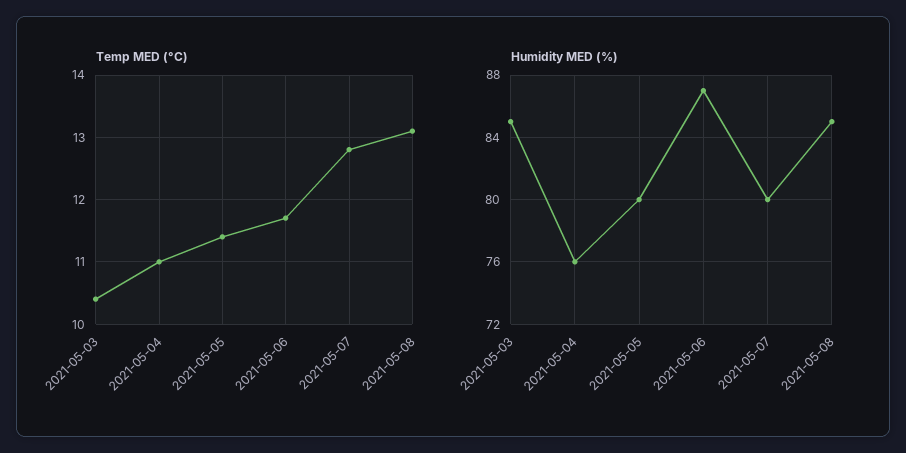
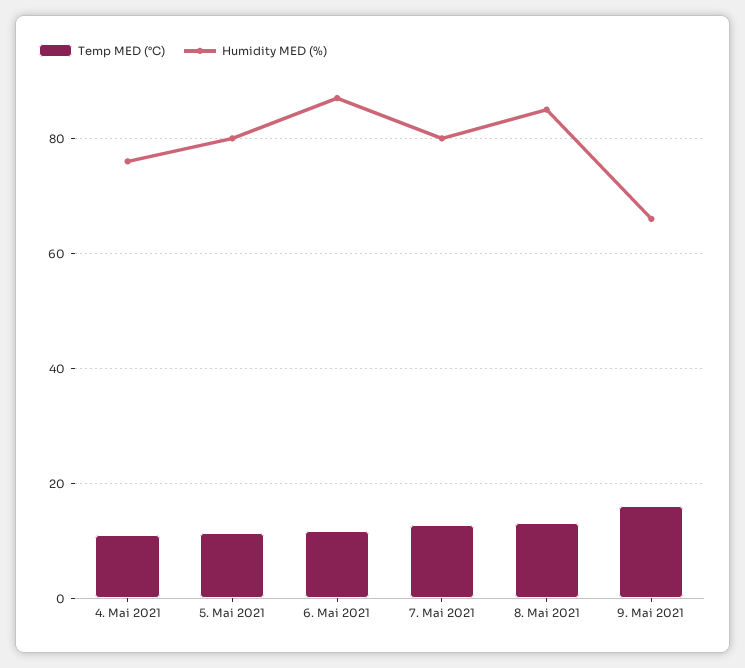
Temp MED (°C), 2021-05-03: 10.4 -> none
Humidity MED (%), 2021-05-03: 85 -> none
Temp MED (°C), 9. Mai 2021: none -> 16
Humidity MED (%), 9. Mai 2021: none -> 66

